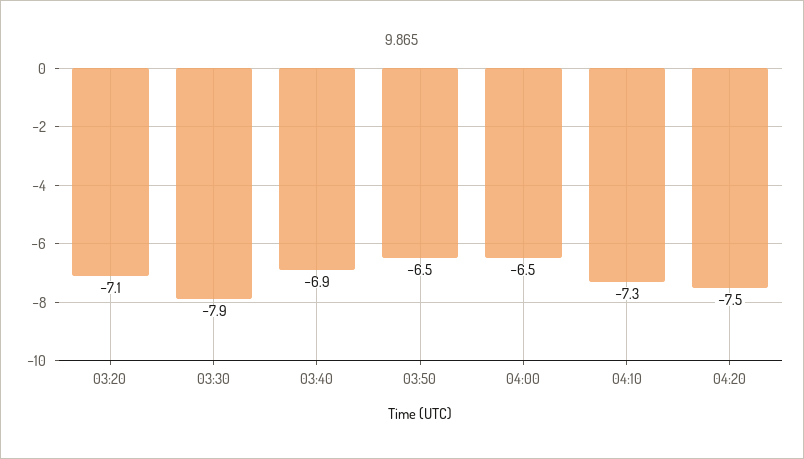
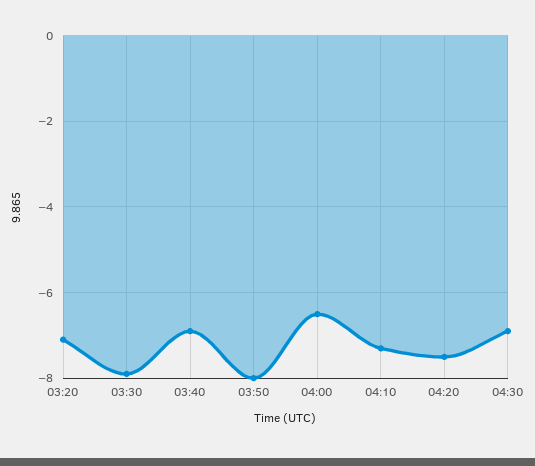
03:50: -6.5 -> -8
04:30: none -> -7

